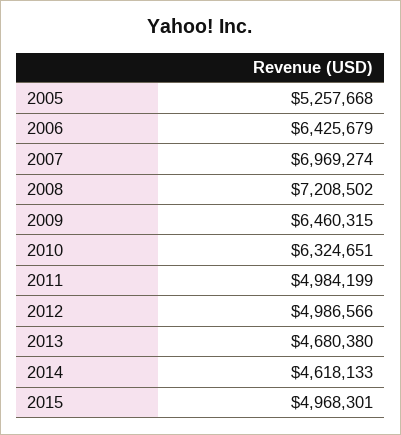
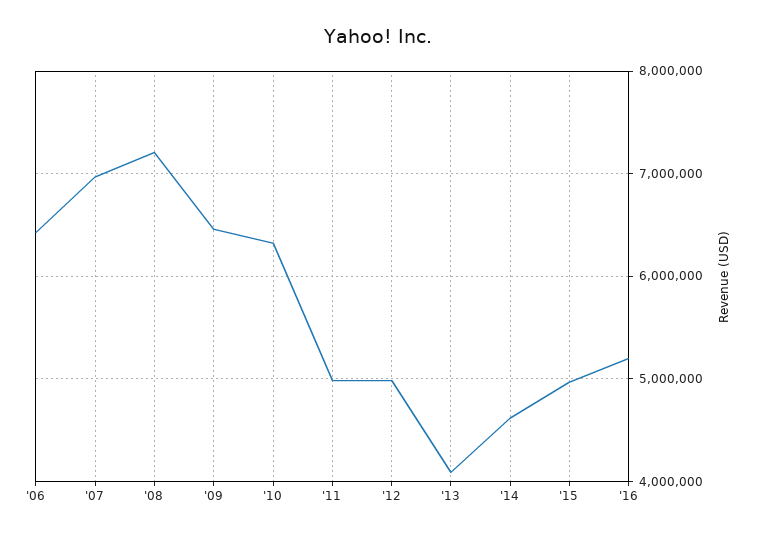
2005: 5257668 -> none
2013: 4680380 -> 4100000
'16: none -> 5200000

